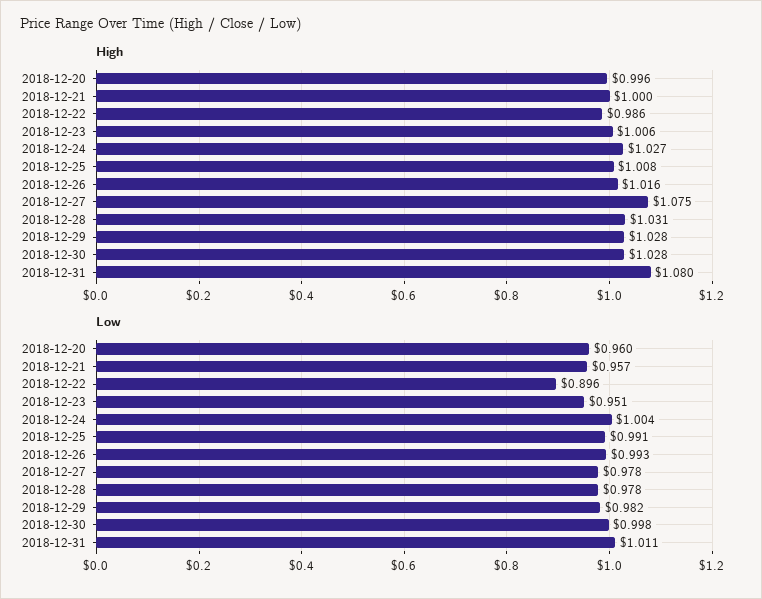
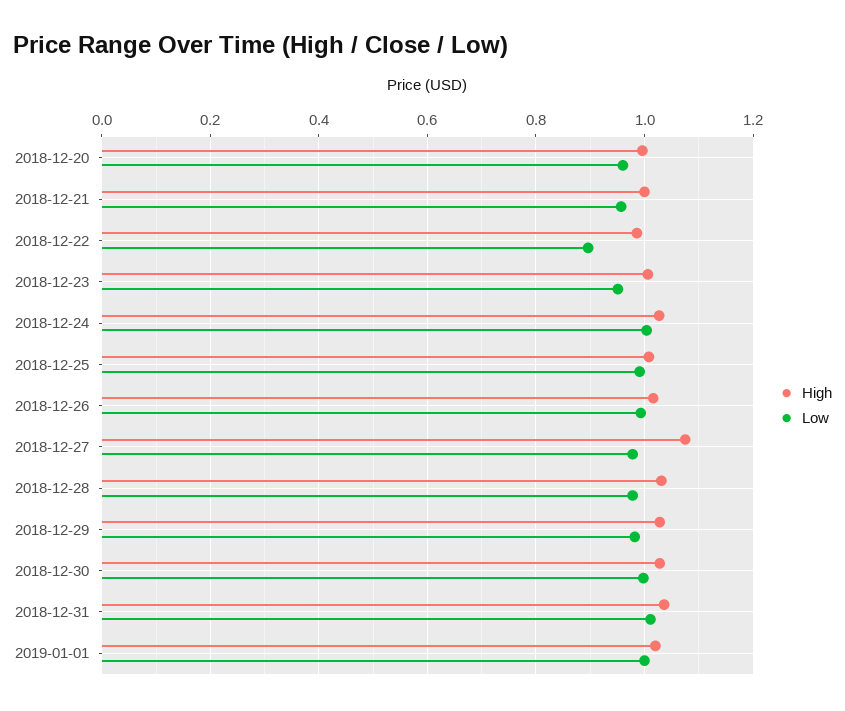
High, 2018-12-31: 1.08 -> 1.04
High, 2019-01-01: none -> 1.02
Low, 2019-01-01: none -> 1

